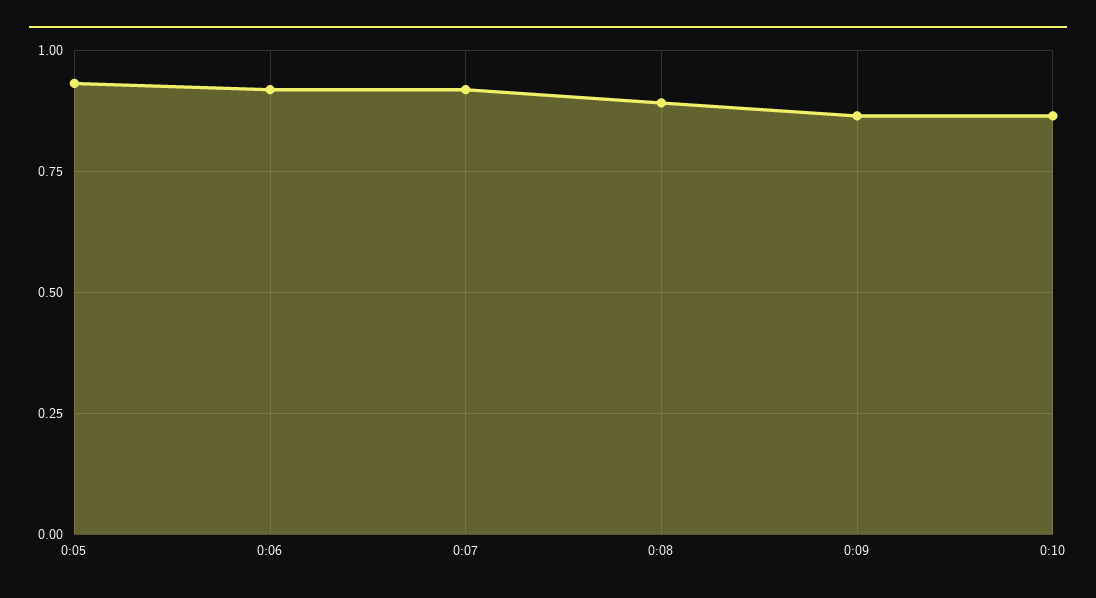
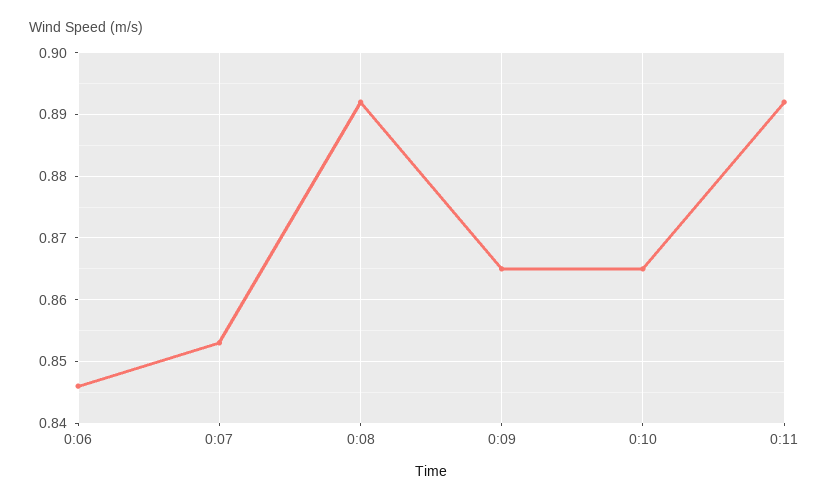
0:05: 0.925 -> none
0:06: 0.925 -> 0.846
0:07: 0.925 -> 0.853
0:11: none -> 0.892

